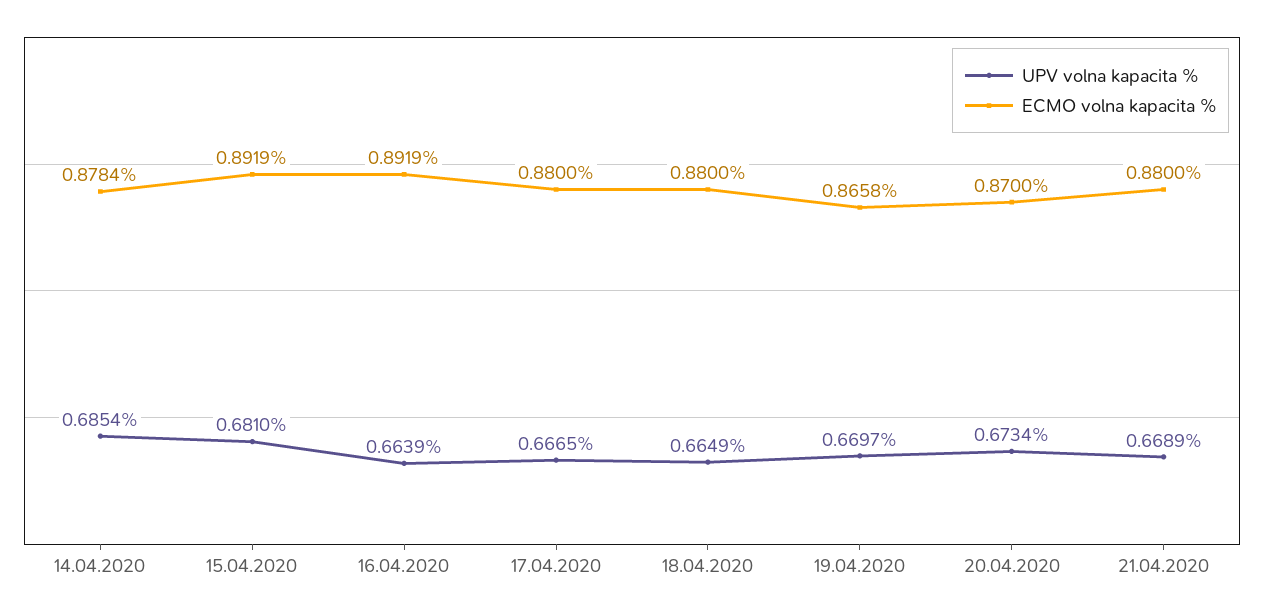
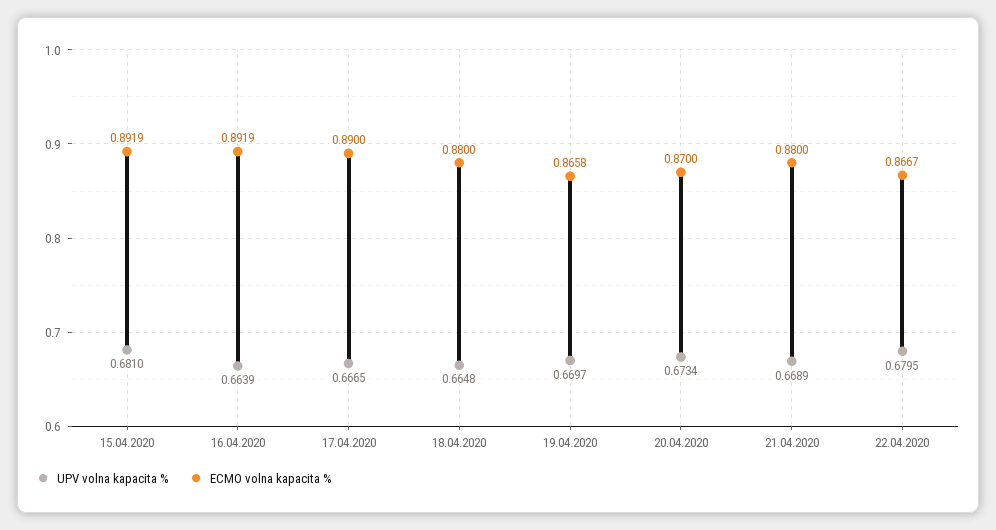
UPV volna kapacita %, 14.04.2020: 0.6854 -> none
ECMO volna kapacita %, 14.04.2020: 0.8784 -> none
ECMO volna kapacita %, 17.04.2020: 0.88 -> 0.89
UPV volna kapacita %, 18.04.2020: 0.6649 -> 0.6648
UPV volna kapacita %, 22.04.2020: none -> 0.6795
ECMO volna kapacita %, 22.04.2020: none -> 0.8667

